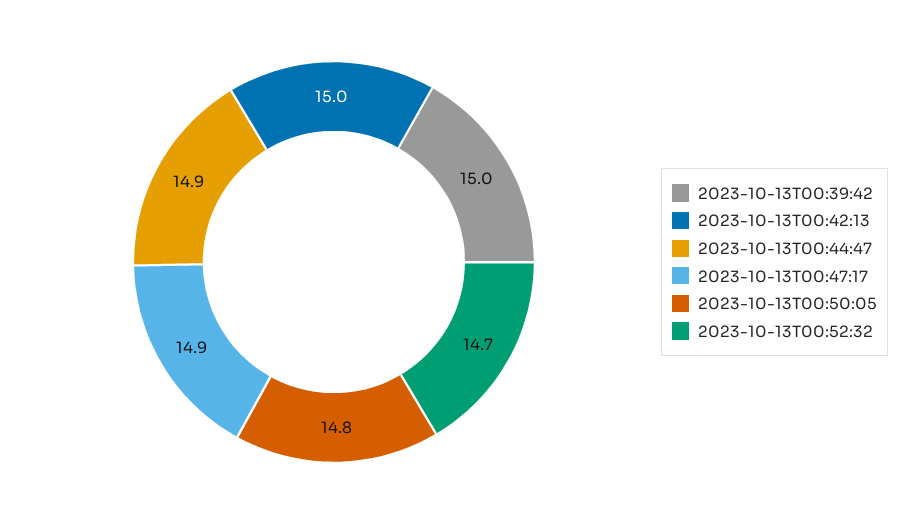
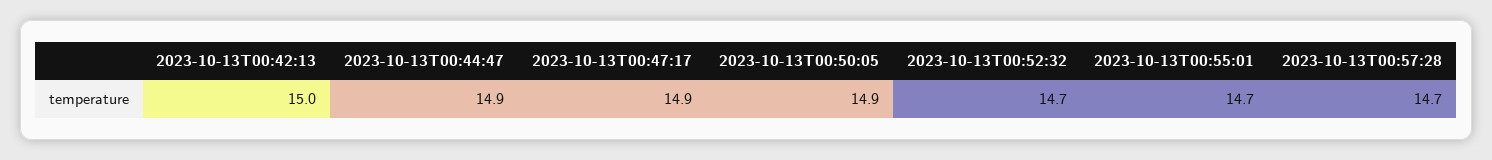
2023-10-13T00:39:42: 15 -> none
2023-10-13T00:50:05: 14.8 -> 14.9
2023-10-13T00:55:01: none -> 14.7
2023-10-13T00:57:28: none -> 14.7

